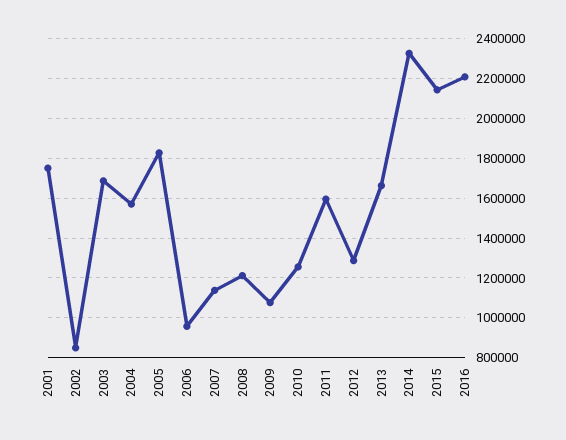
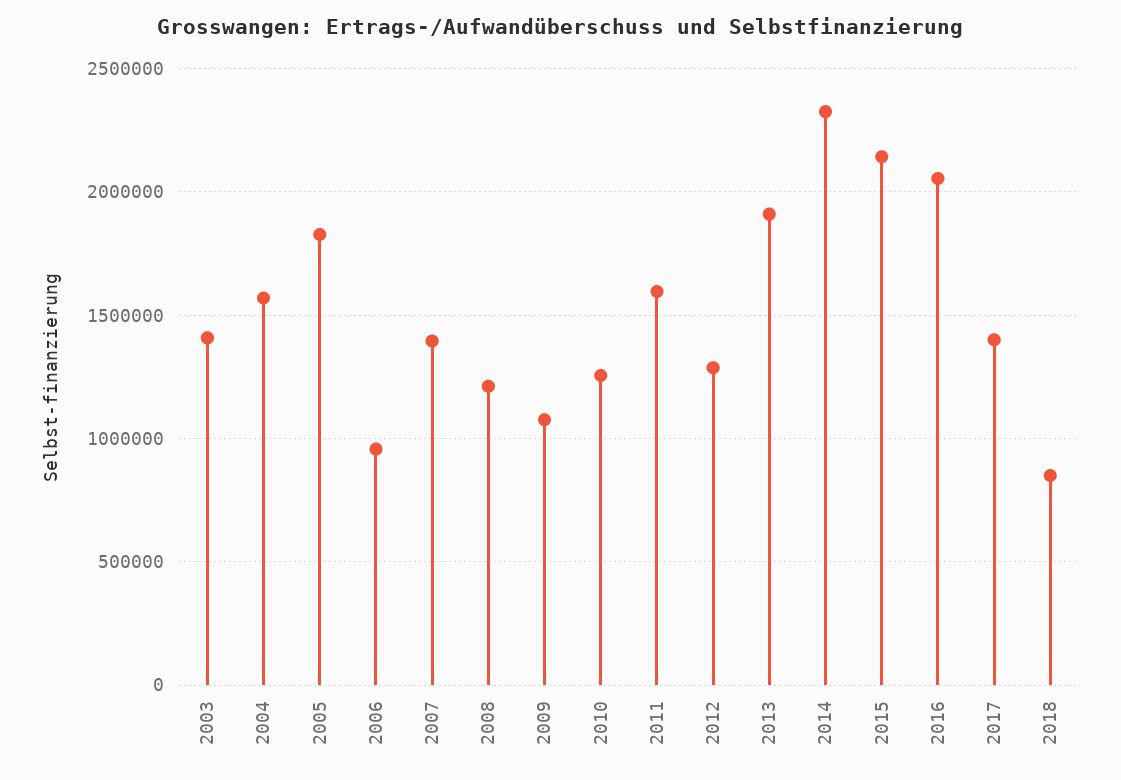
2001: 1750000 -> none
2002: 850000 -> none
2003: 1700000 -> 1400000
2007: 1150000 -> 1400000
2013: 1650000 -> 1900000
2016: 2200000 -> 2050000
2017: none -> 1400000
2018: none -> 850000

